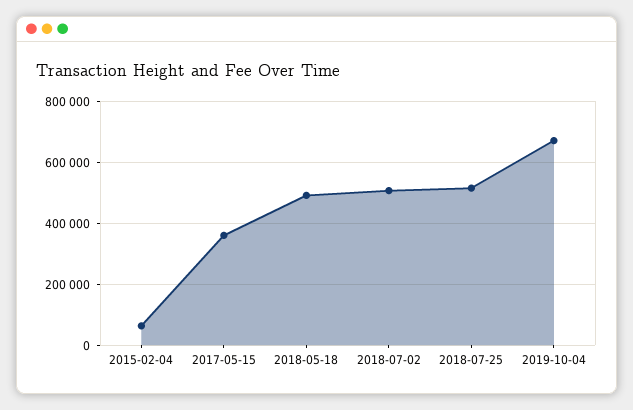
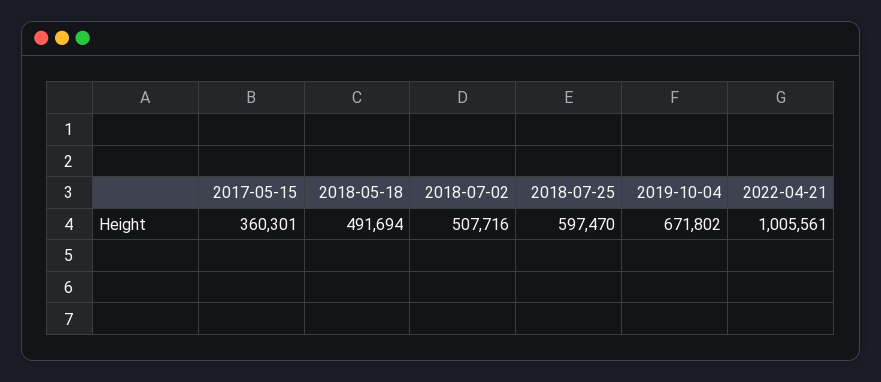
2015-02-04: 60000 -> none
2018-07-25: 520000 -> 597470
2022-04-21: none -> 1005561

